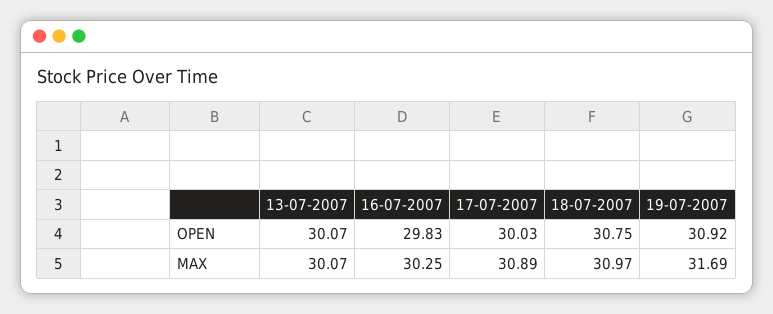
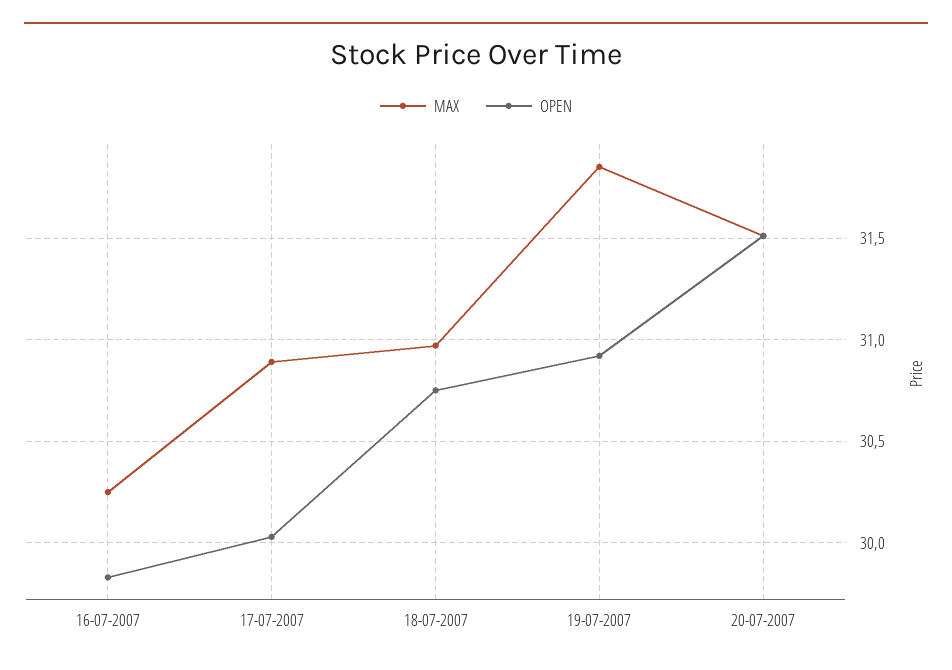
OPEN, 13-07-2007: 30.07 -> none
MAX, 13-07-2007: 30.07 -> none
MAX, 19-07-2007: 31.69 -> 31.85
MAX, 20-07-2007: none -> 31.5
OPEN, 20-07-2007: none -> 31.5

